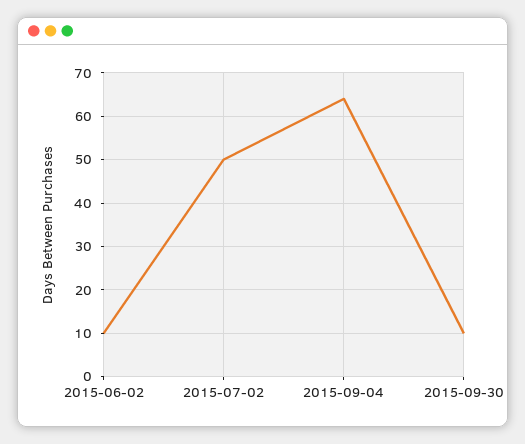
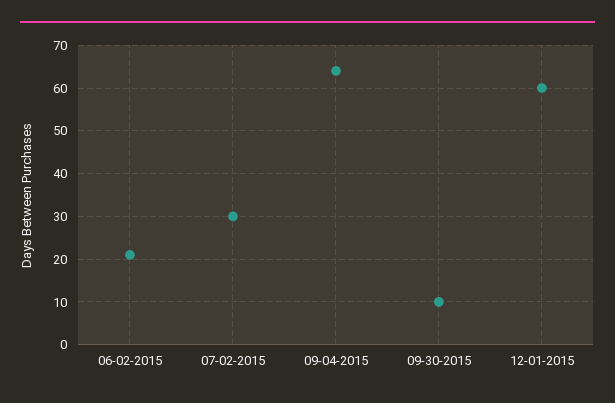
2015-06-02: 10 -> 20
2015-07-02: 50 -> 30
12-01-2015: none -> 60

